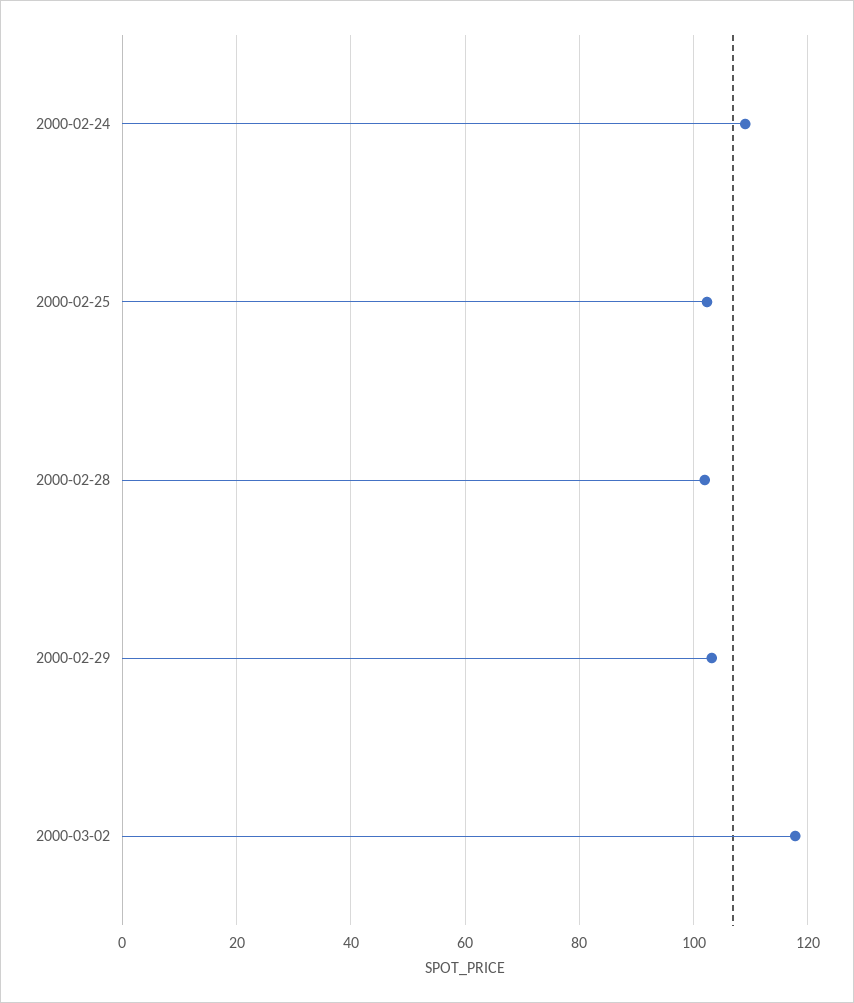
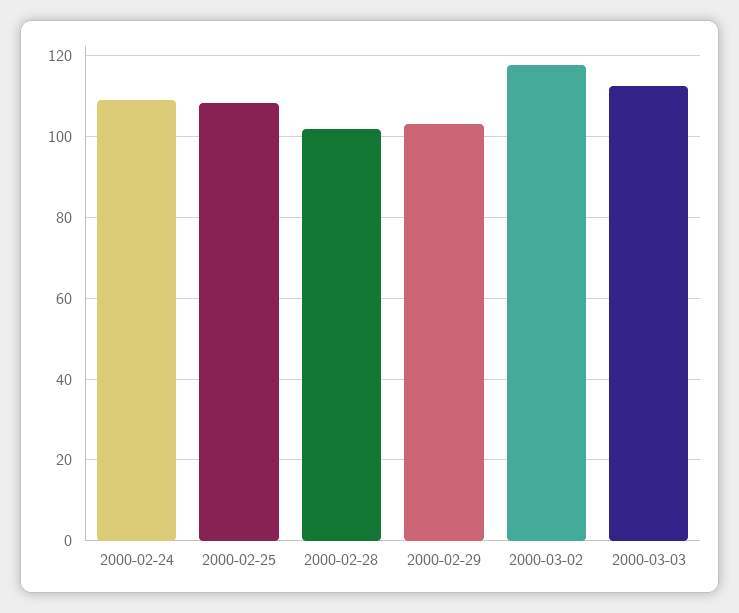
2000-02-25: 102 -> 108
2000-03-03: none -> 112

